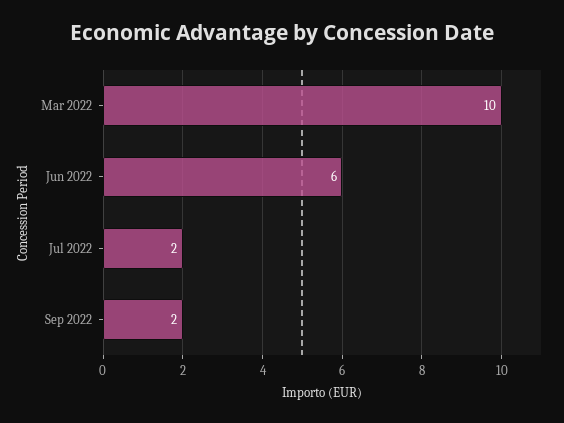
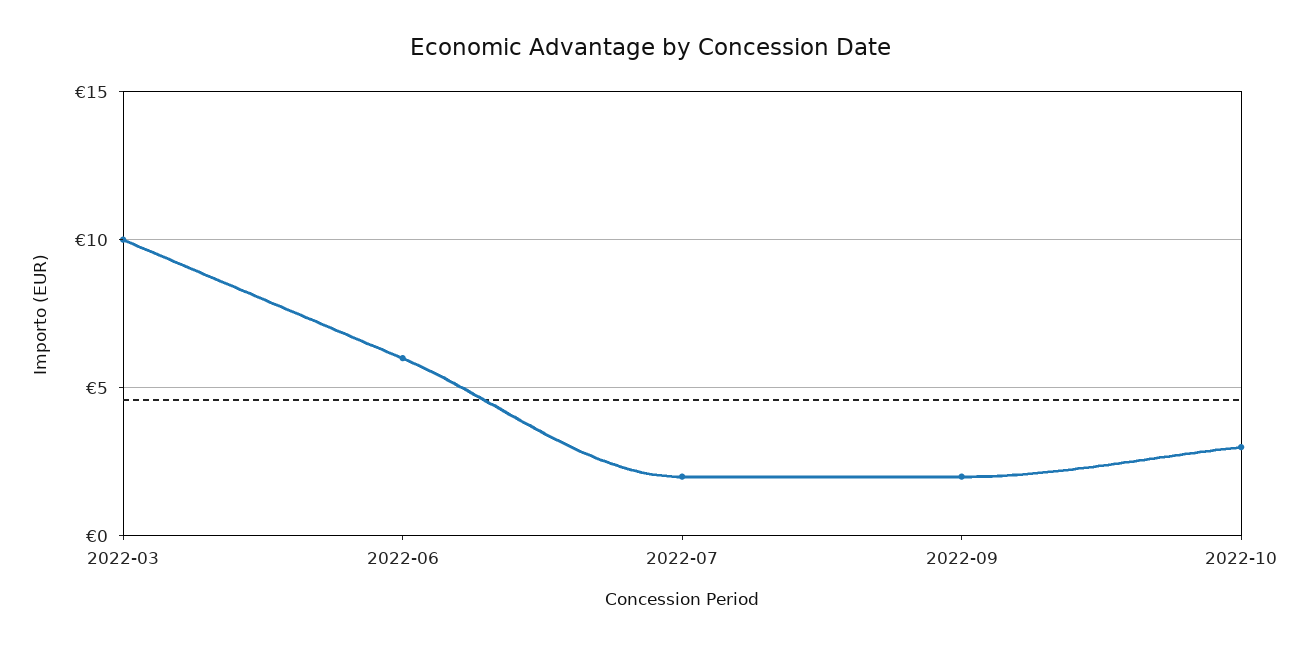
2022-10: none -> 3

